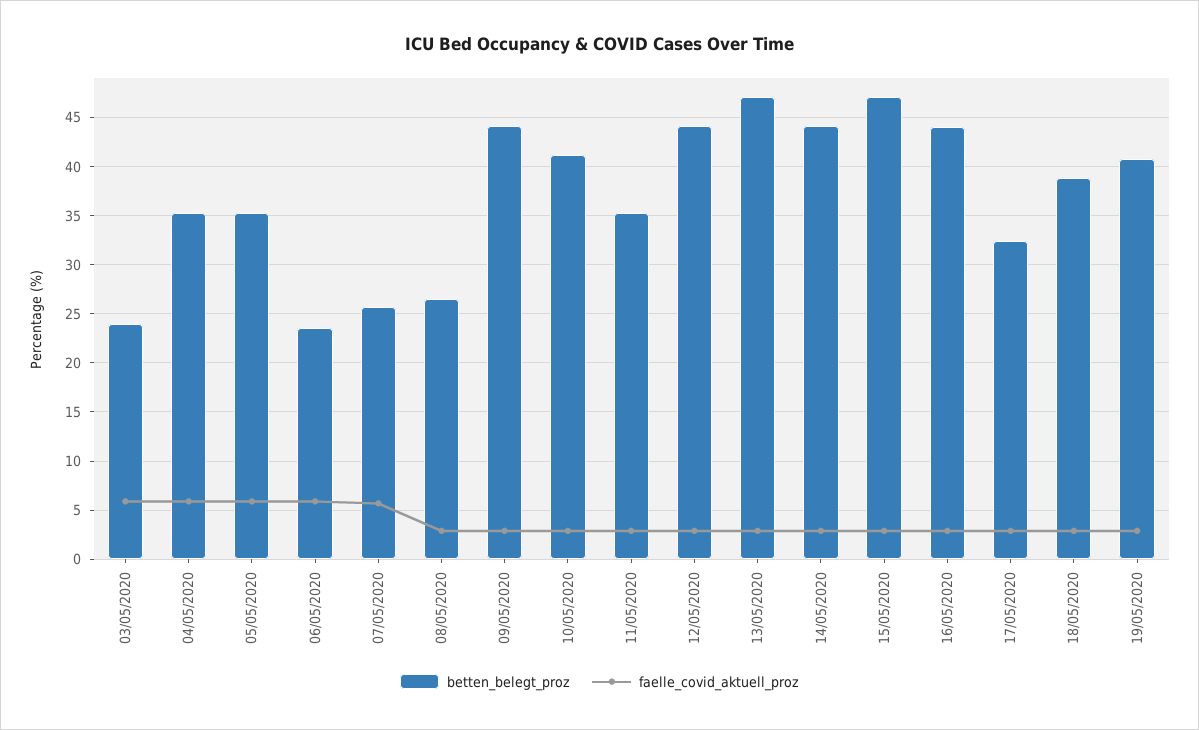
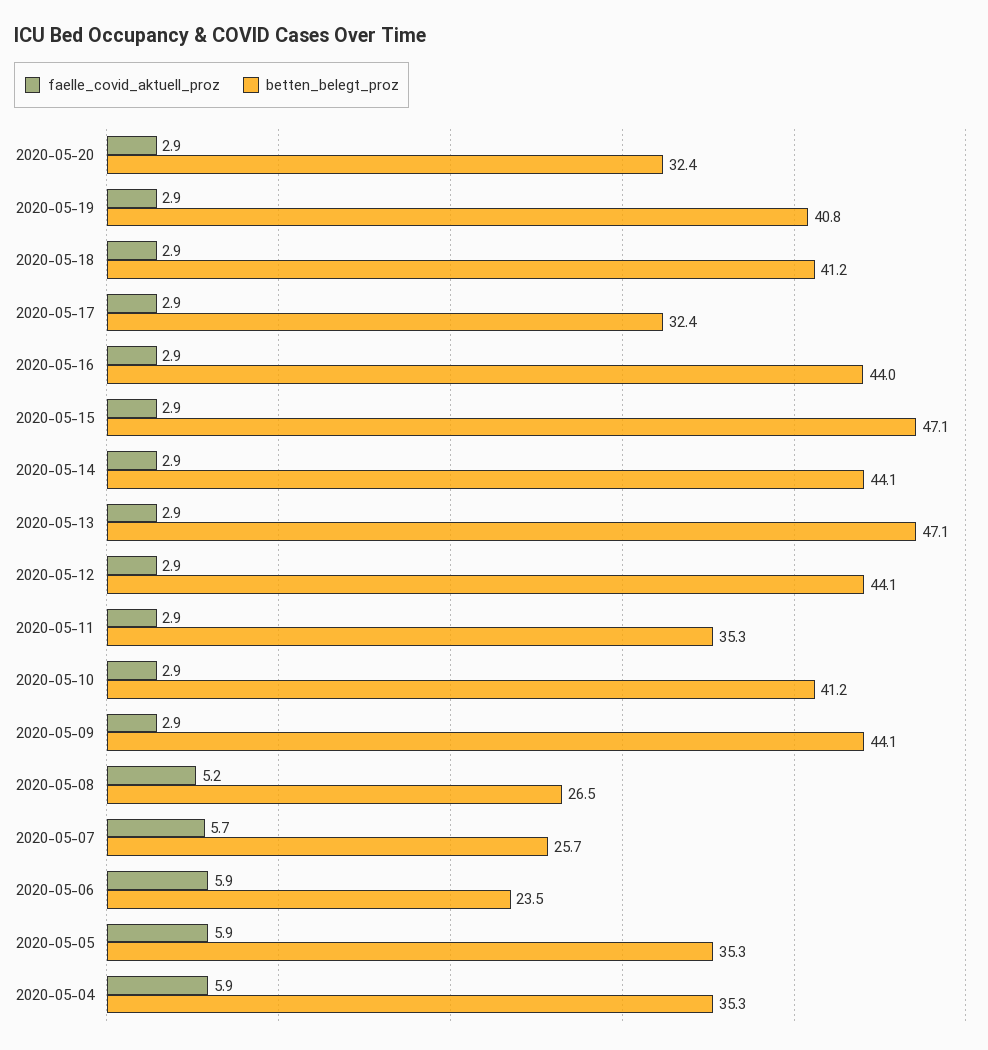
betten_belegt_proz, 03/05/2020: 24 -> none
faelle_covid_aktuell_proz, 03/05/2020: 6 -> none
faelle_covid_aktuell_proz, 08/05/2020: 3 -> 5.2
betten_belegt_proz, 18/05/2020: 39 -> 41.2
faelle_covid_aktuell_proz, 2020-05-20: none -> 2.9
betten_belegt_proz, 2020-05-20: none -> 32.4

